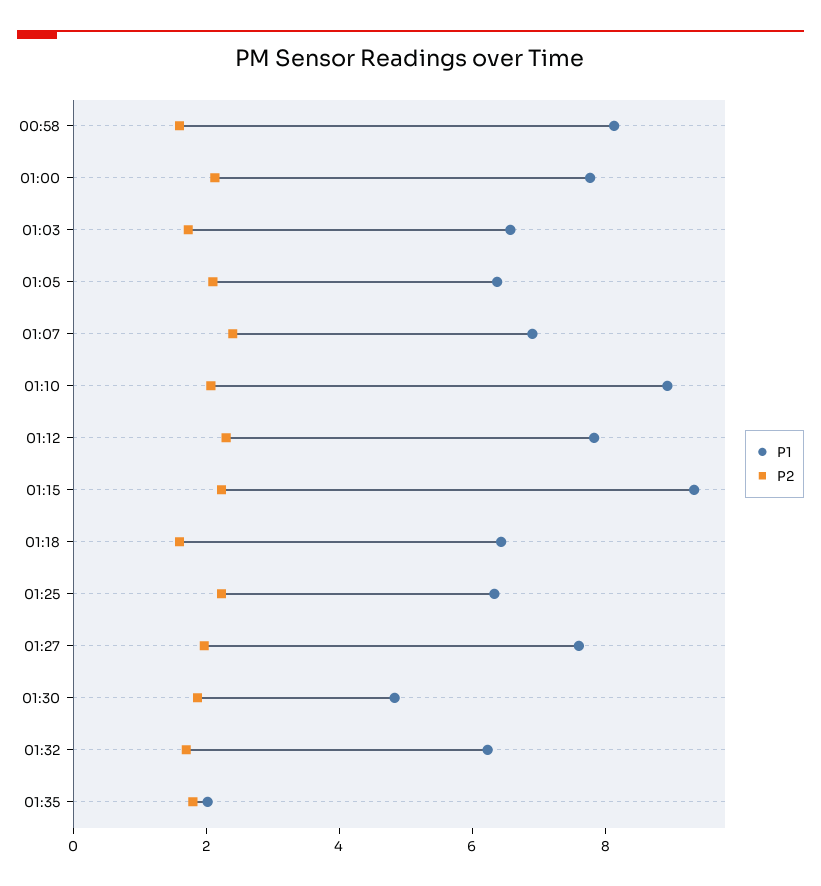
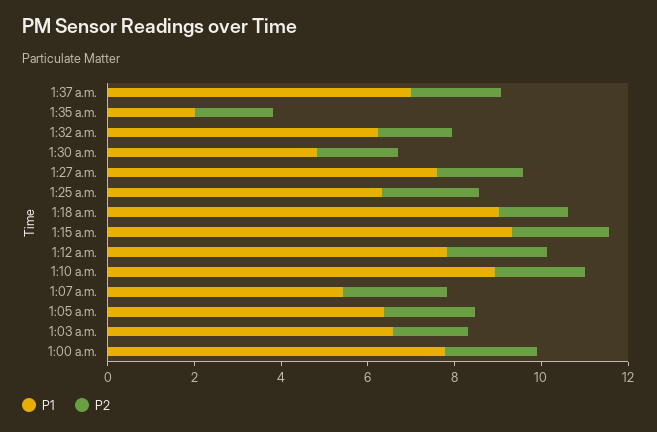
P1, 00:58: 8 -> none
P2, 00:58: 1.5 -> none
P1, 01:07: 7 -> 5.5
P1, 01:18: 6.5 -> 9
P1, 1:37 a.m.: none -> 7
P2, 1:37 a.m.: none -> 2

